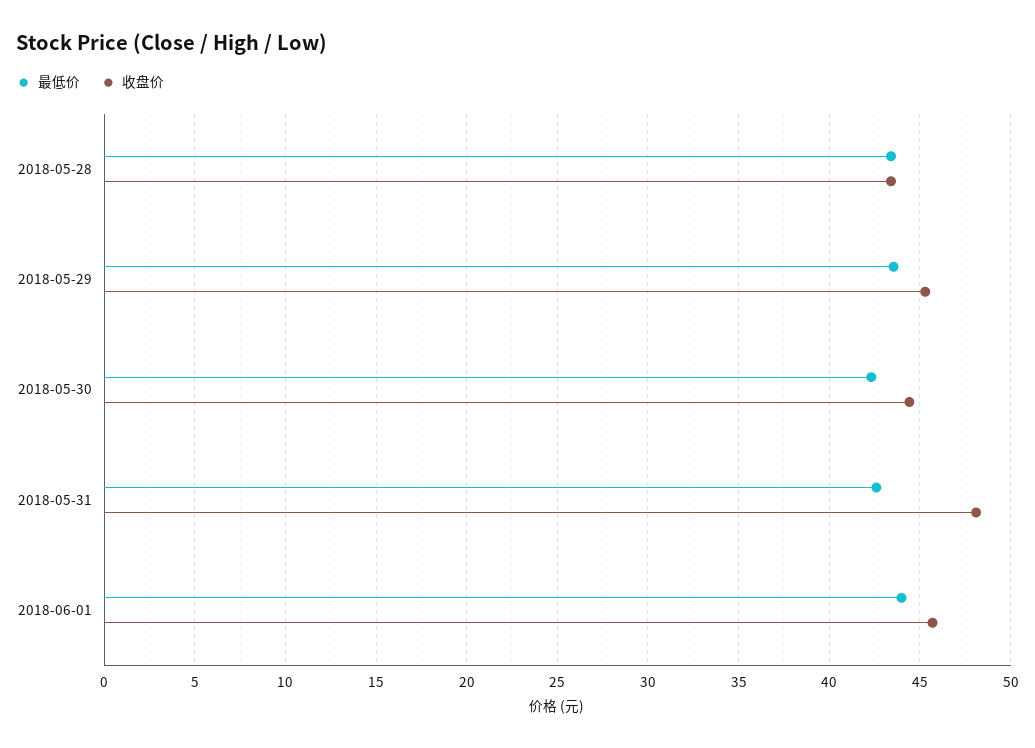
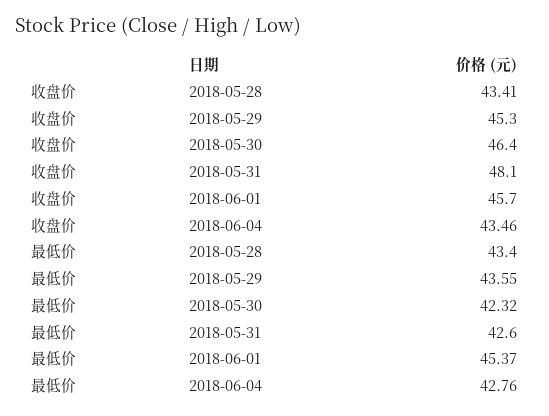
收盘价, 2018-05-30: 44.5 -> 46.4
最低价, 2018-06-01: 44 -> 45.37
收盘价, 2018-06-04: none -> 43.46
最低价, 2018-06-04: none -> 42.76

